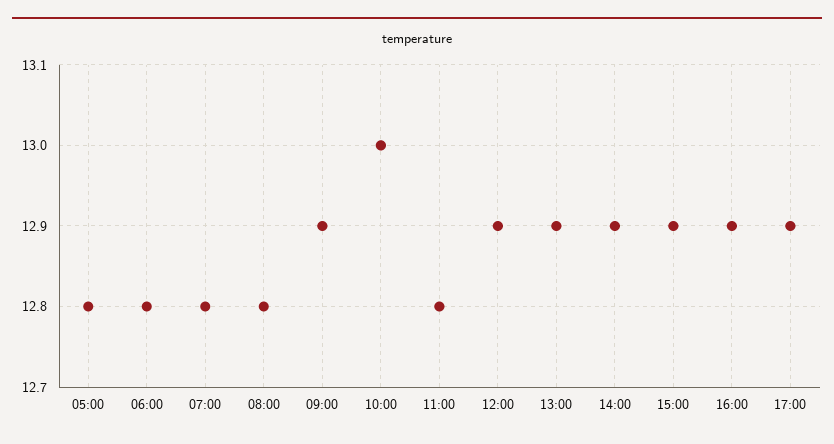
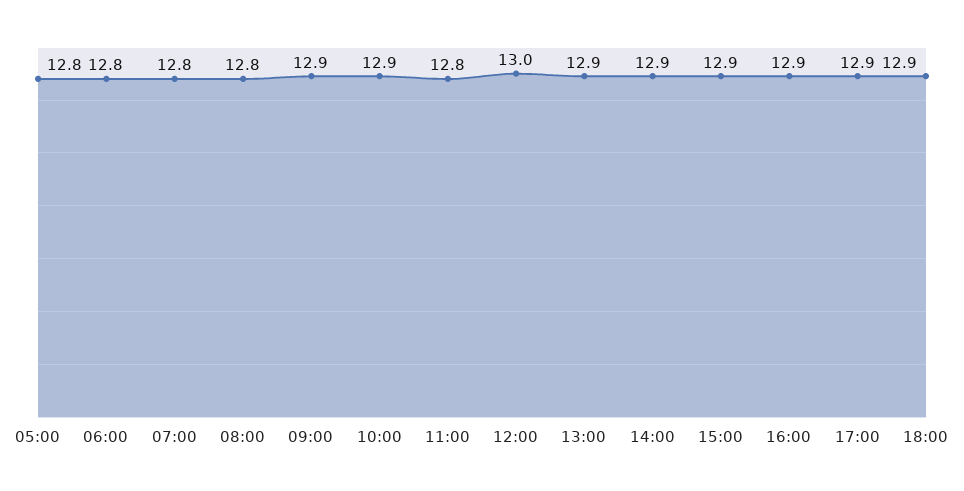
10:00: 13 -> 12.9
12:00: 12.9 -> 13
18:00: none -> 12.9

